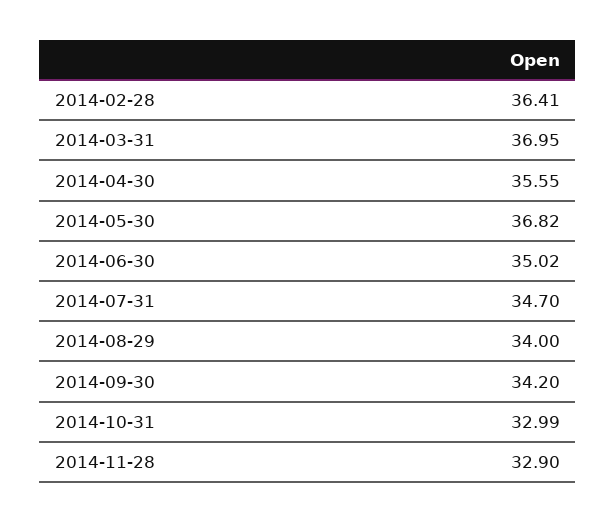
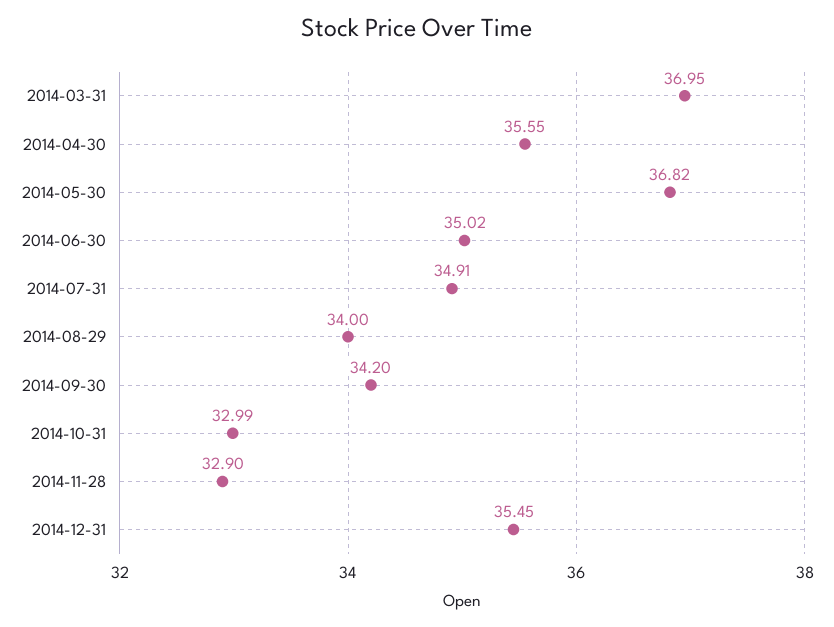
2014-02-28: 36.41 -> none
2014-07-31: 34.7 -> 34.91
2014-12-31: none -> 35.45

